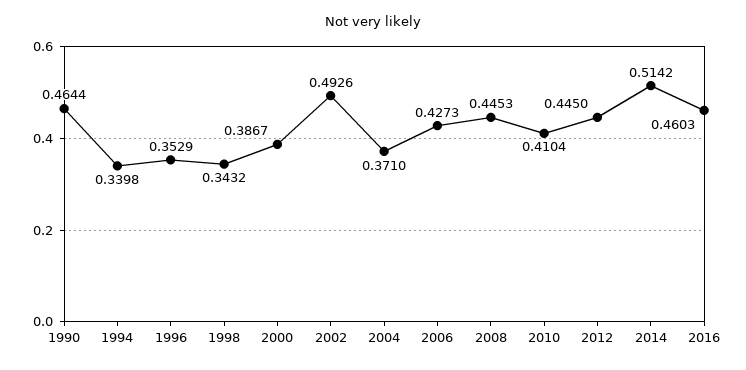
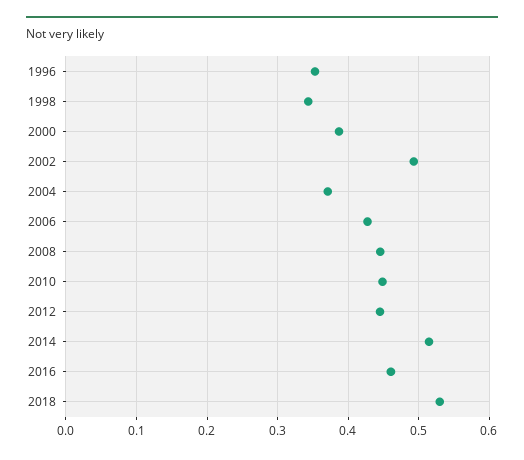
1990: 0.4644 -> none
1994: 0.3398 -> none
2010: 0.4104 -> 0.45
2018: none -> 0.53

